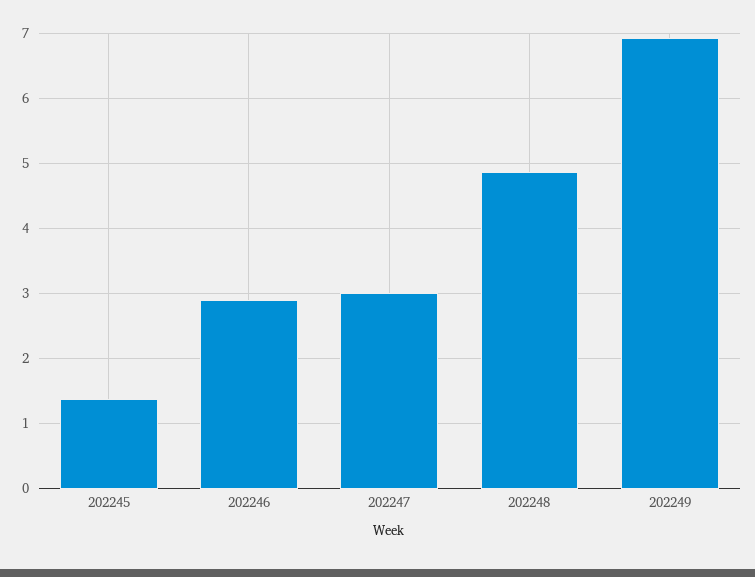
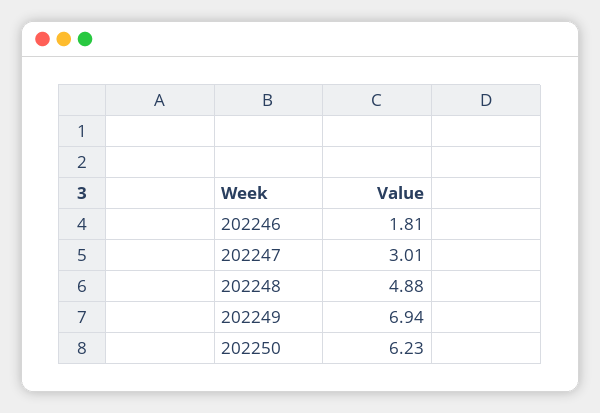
202245: 1.4 -> none
202246: 2.9 -> 1.81
202250: none -> 6.23

